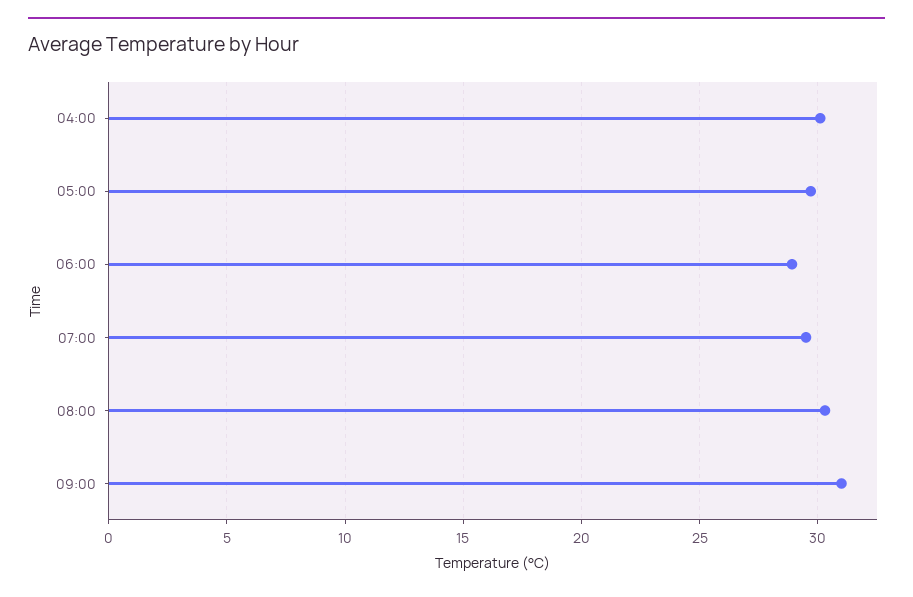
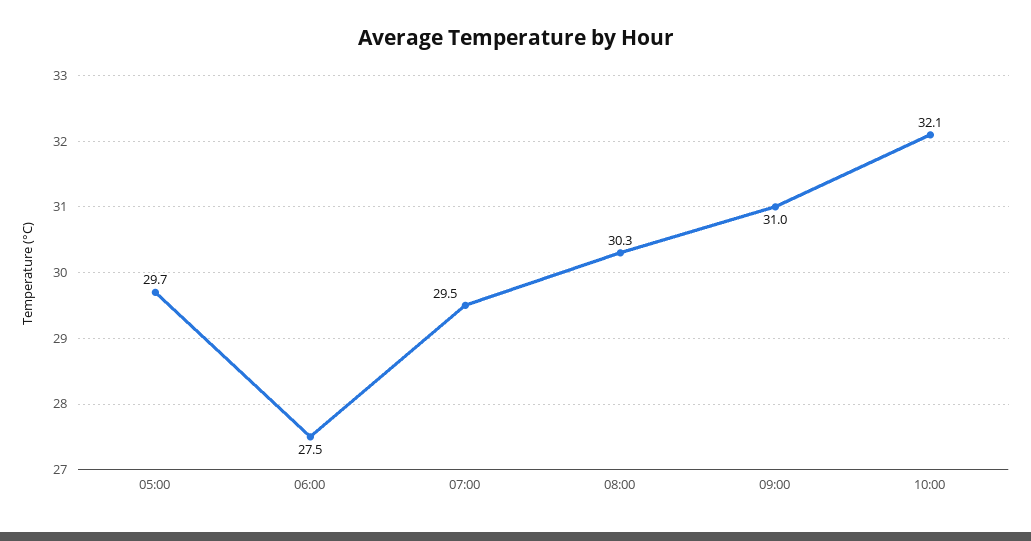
04:00: 30 -> none
06:00: 29 -> 27.5
10:00: none -> 32.1

